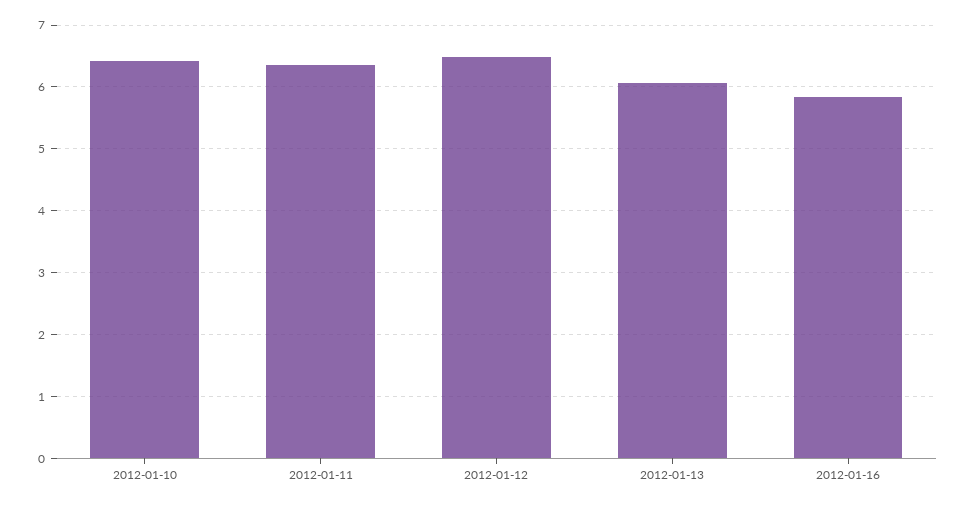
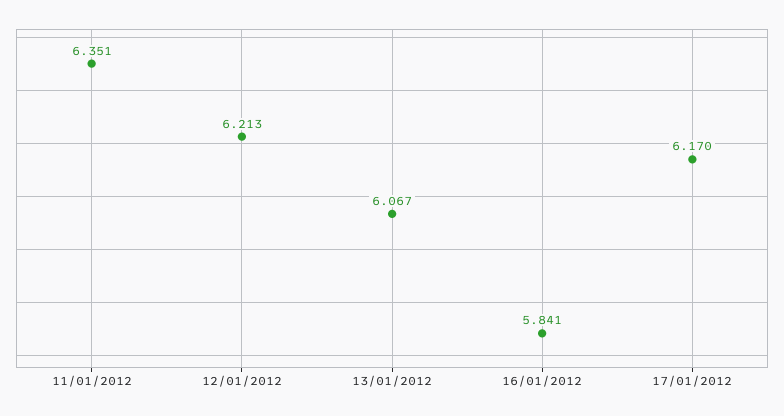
2012-01-10: 6.4 -> none
2012-01-12: 6.5 -> 6.213
17/01/2012: none -> 6.17

